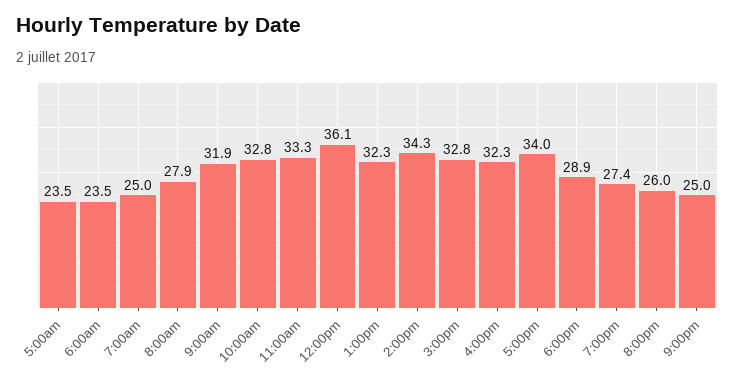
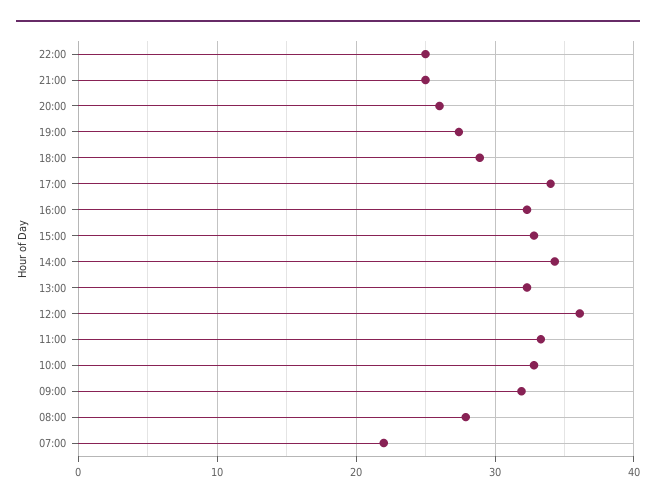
5:00am: 23.5 -> none
6:00am: 23.5 -> none
7:00am: 25 -> 22
22:00: none -> 25

